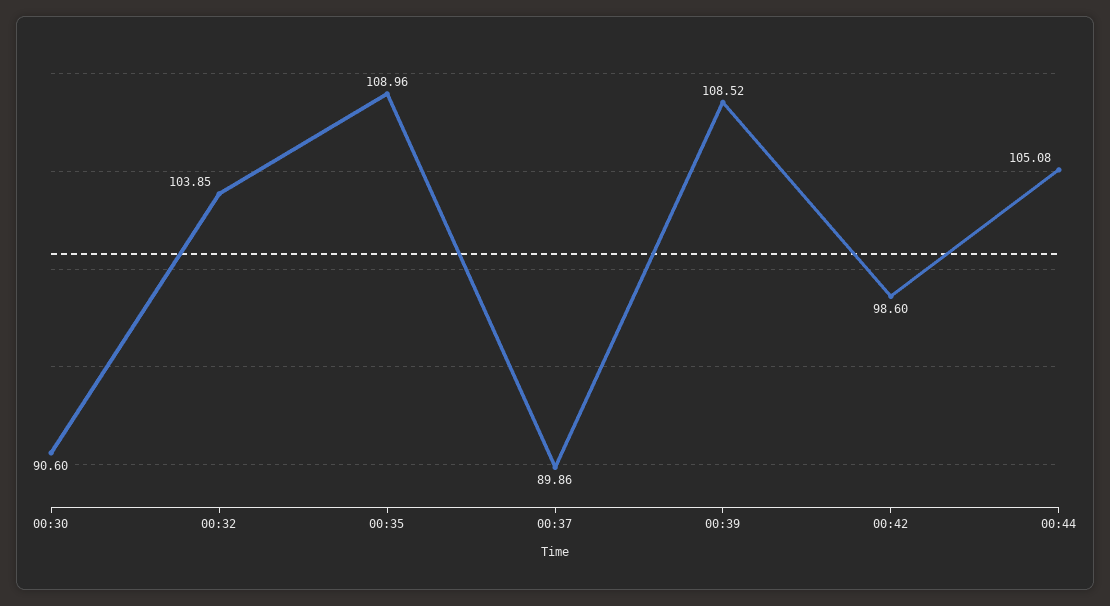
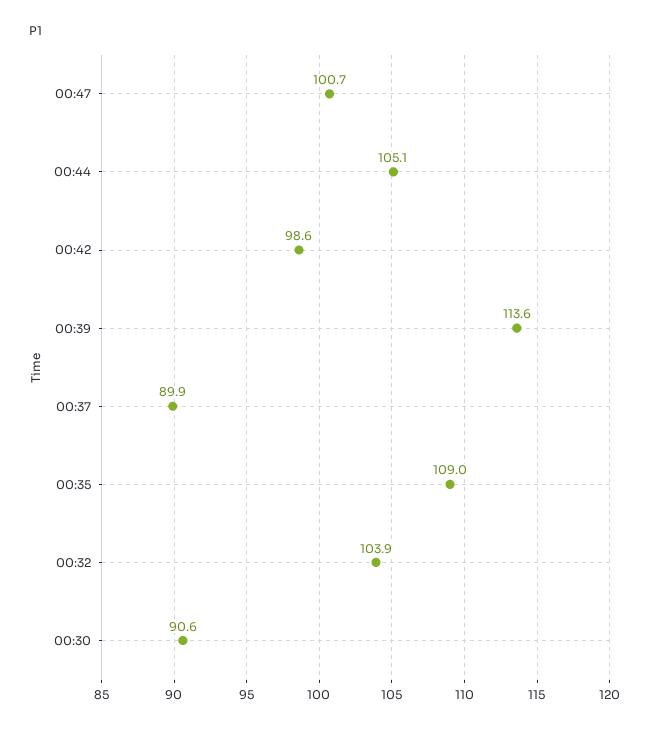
00:39: 108.52 -> 113.6
00:47: none -> 100.7

